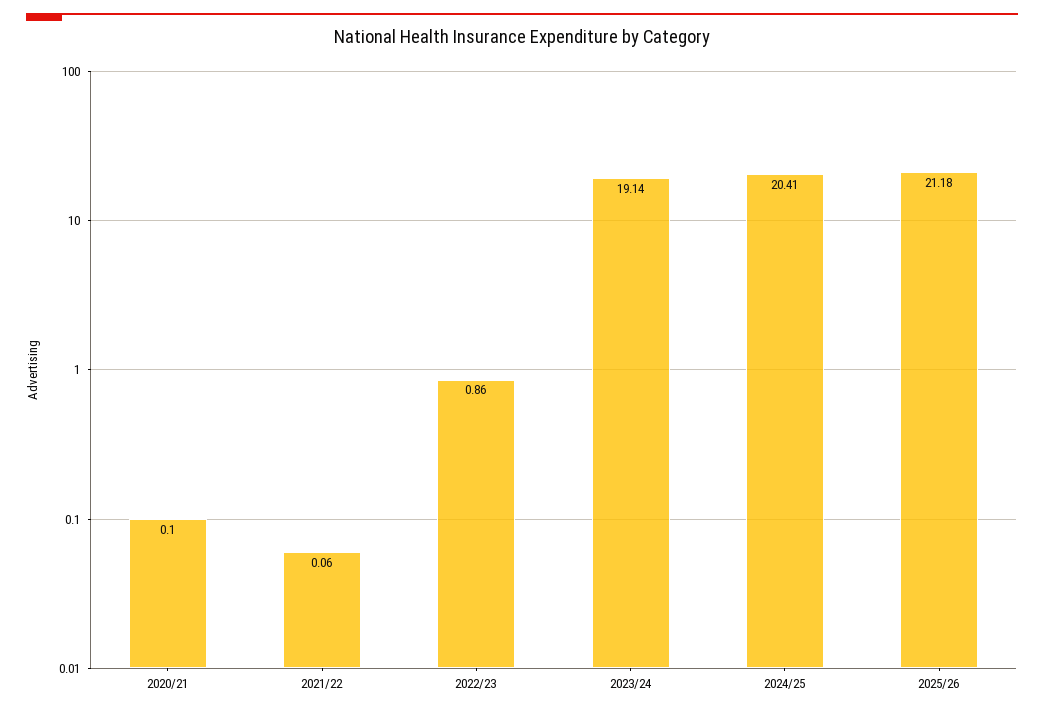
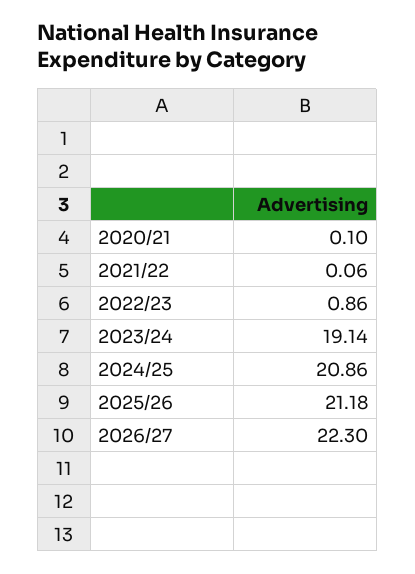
2024/25: 20.41 -> 20.86
2026/27: none -> 22.3

